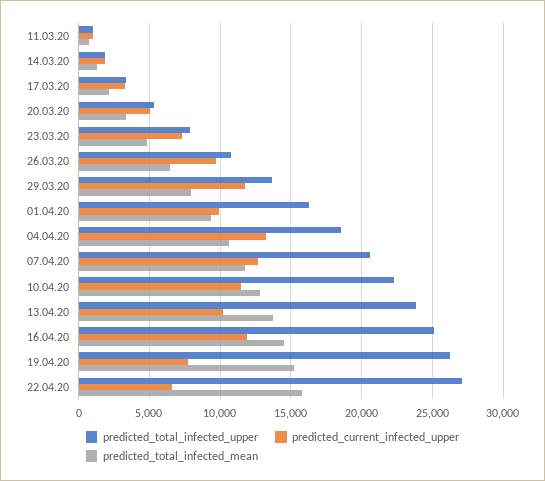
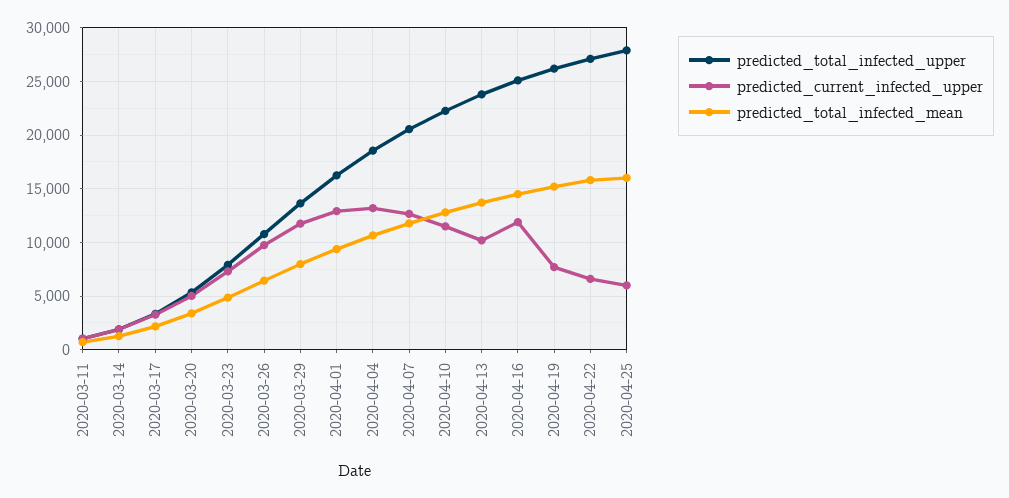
predicted_current_infected_upper, 01.04.20: 10000 -> 13000
predicted_total_infected_upper, 2020-04-25: none -> 28000
predicted_current_infected_upper, 2020-04-25: none -> 6000
predicted_total_infected_mean, 2020-04-25: none -> 16000

